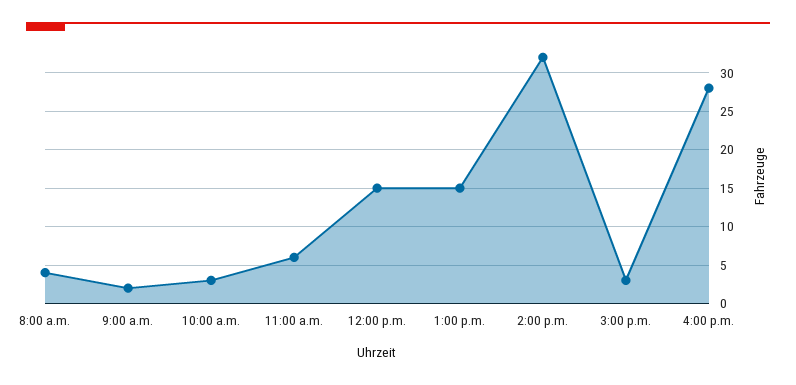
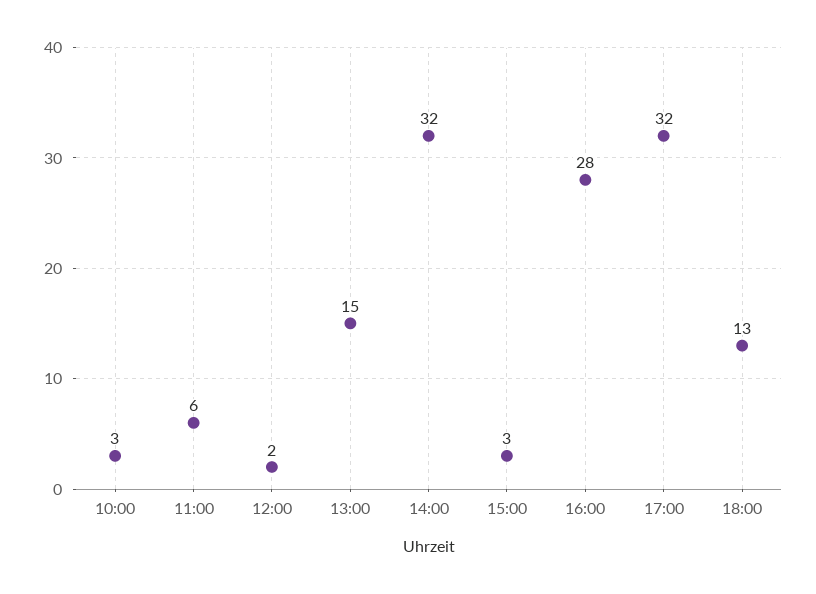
8:00 a.m.: 4 -> none
9:00 a.m.: 2 -> none
12:00 p.m.: 15 -> 2
17:00: none -> 32
18:00: none -> 13

